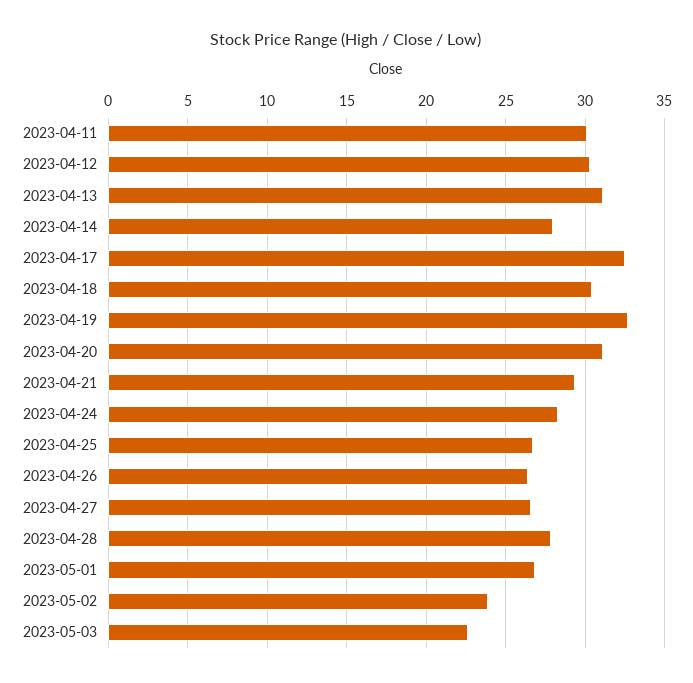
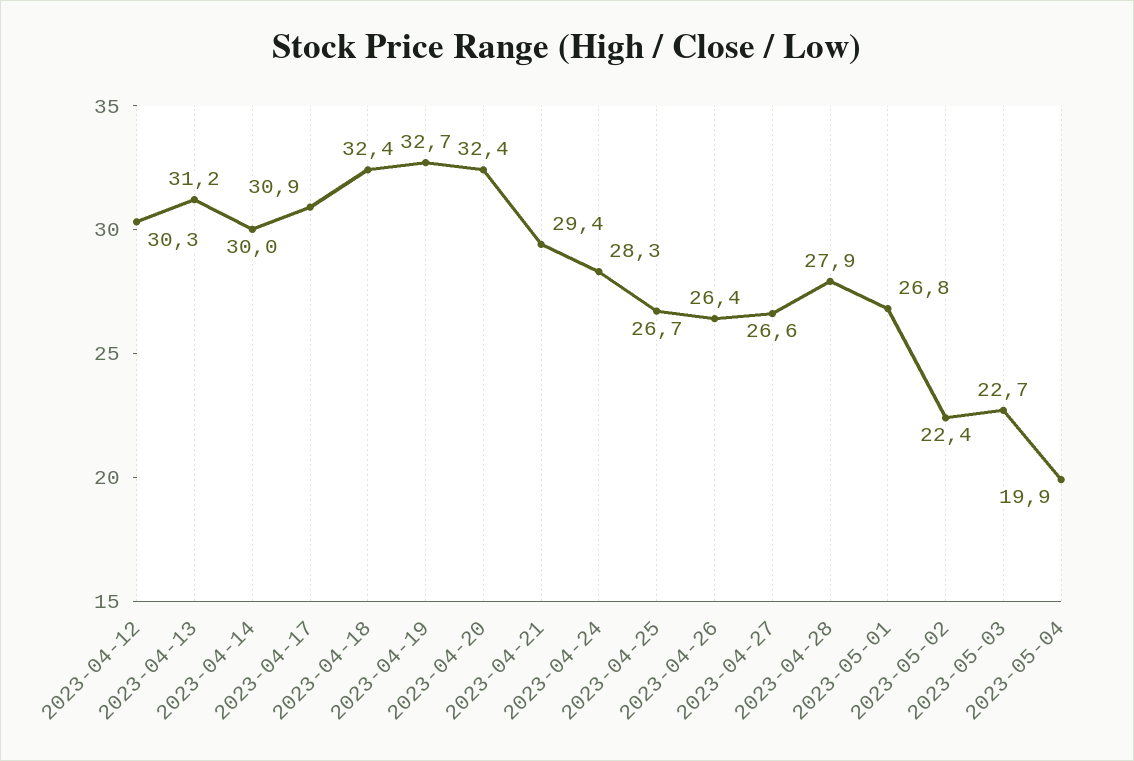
2023-04-11: 30 -> none
2023-04-14: 28 -> 30
2023-04-17: 32.5 -> 30.9
2023-04-18: 30.5 -> 32.4
2023-04-20: 31 -> 32.4
2023-05-02: 24 -> 22.4
2023-05-04: none -> 19.9

